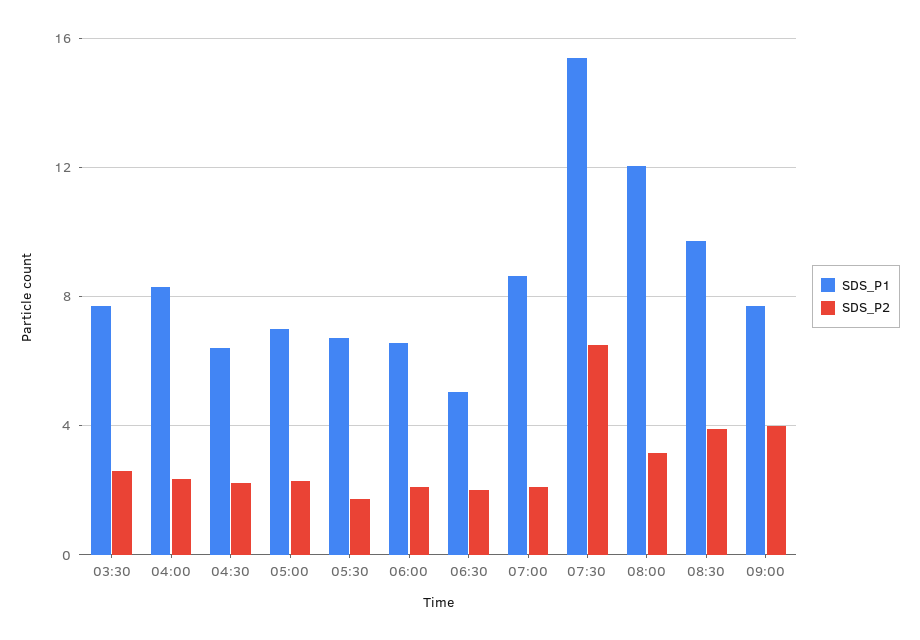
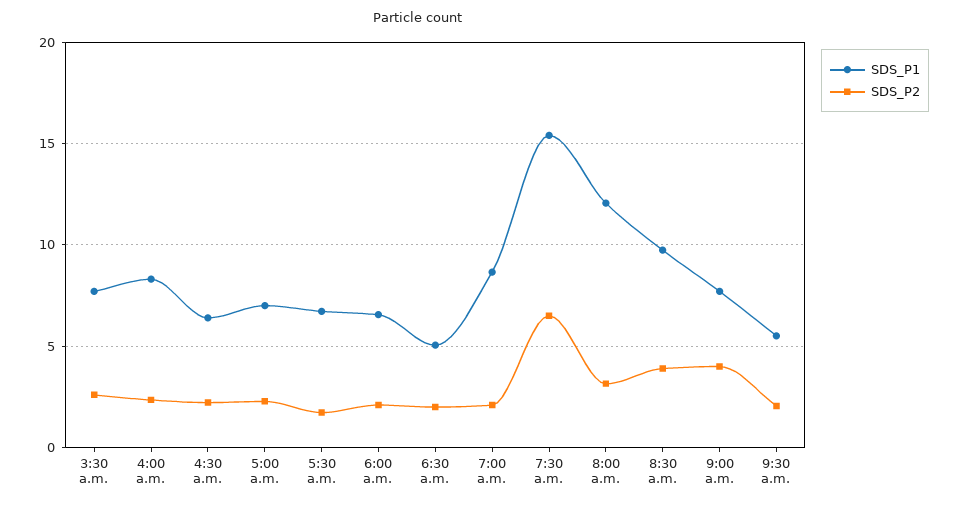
SDS_P1, 9:30 a.m.: none -> 5.5
SDS_P2, 9:30 a.m.: none -> 2

